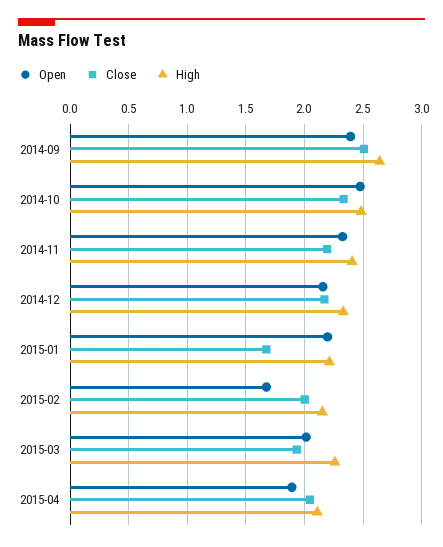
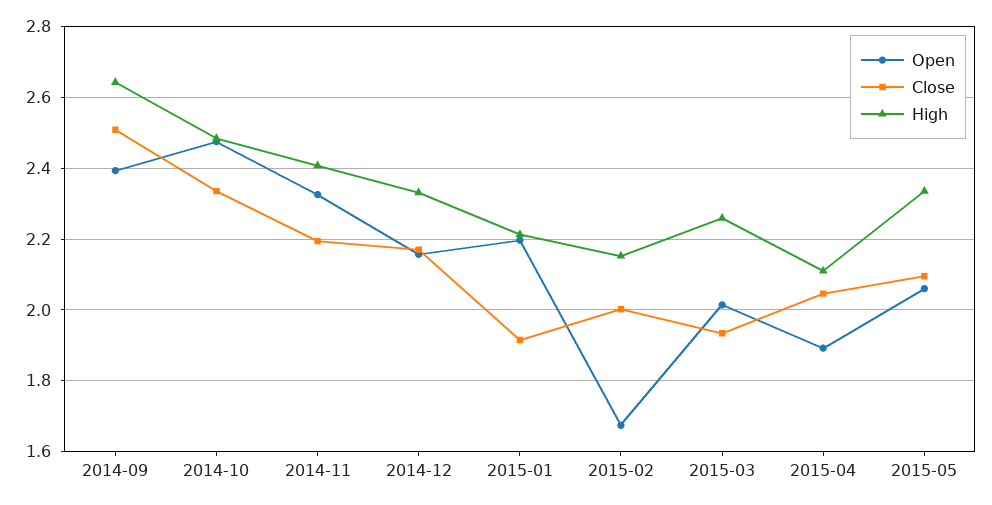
Close, 2015-01: 1.7 -> 1.92
Open, 2015-05: none -> 2.06
Close, 2015-05: none -> 2.1
High, 2015-05: none -> 2.34

